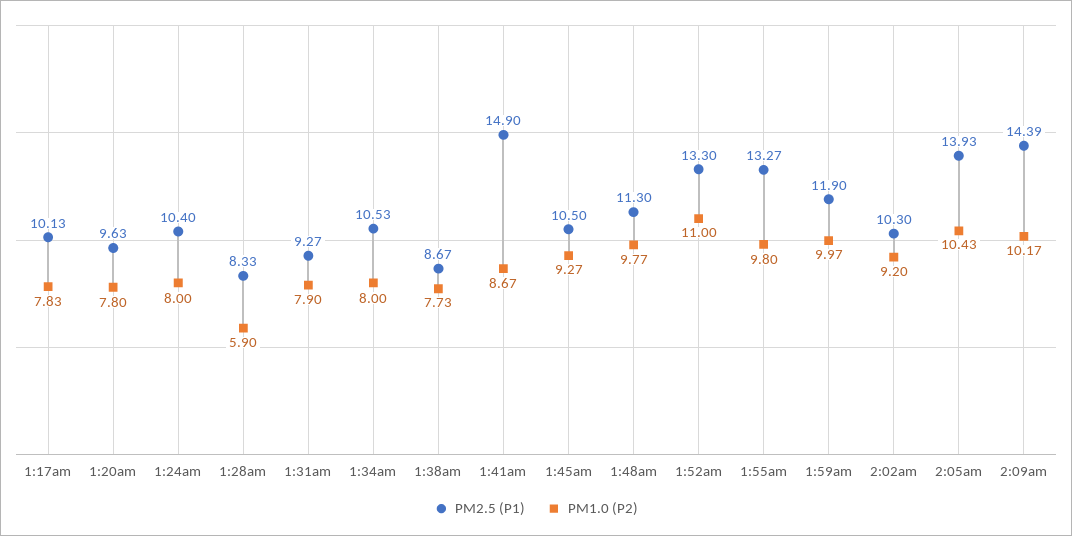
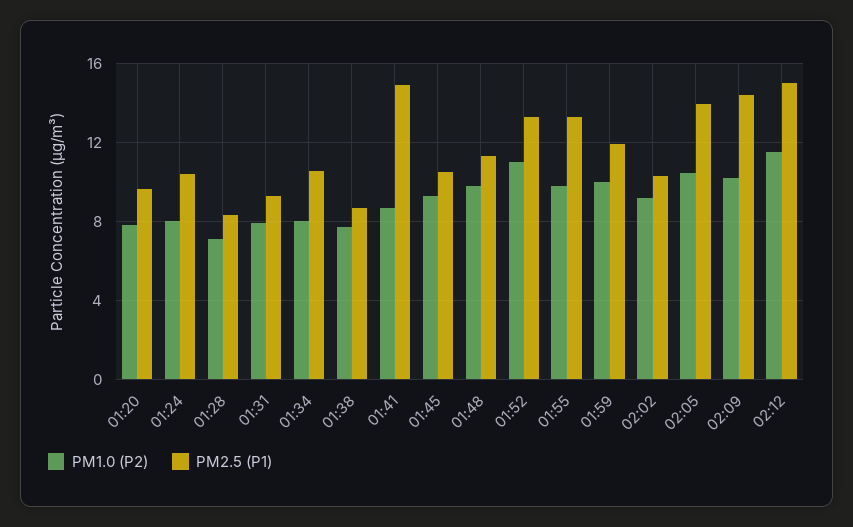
PM2.5 (P1), 1:17am: 10.13 -> none
PM1.0 (P2), 1:17am: 7.83 -> none
PM1.0 (P2), 1:28am: 5.9 -> 7
PM1.0 (P2), 02:12: none -> 11.5
PM2.5 (P1), 02:12: none -> 15

